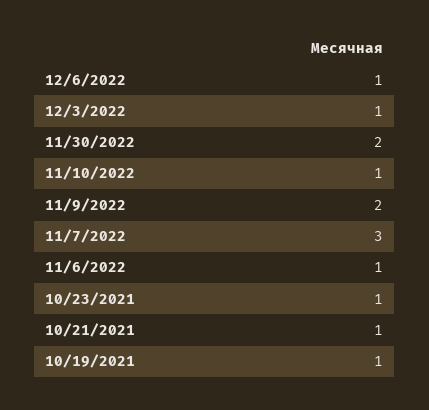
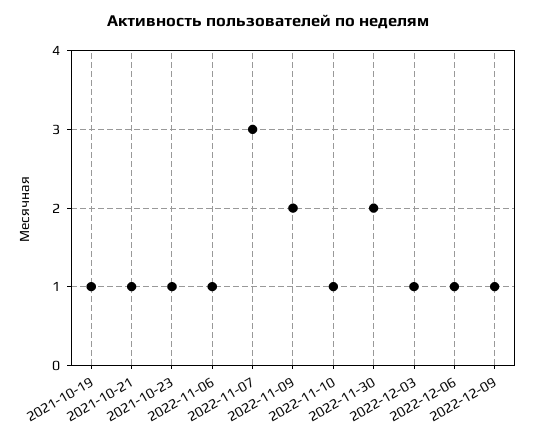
2022-12-09: none -> 1

